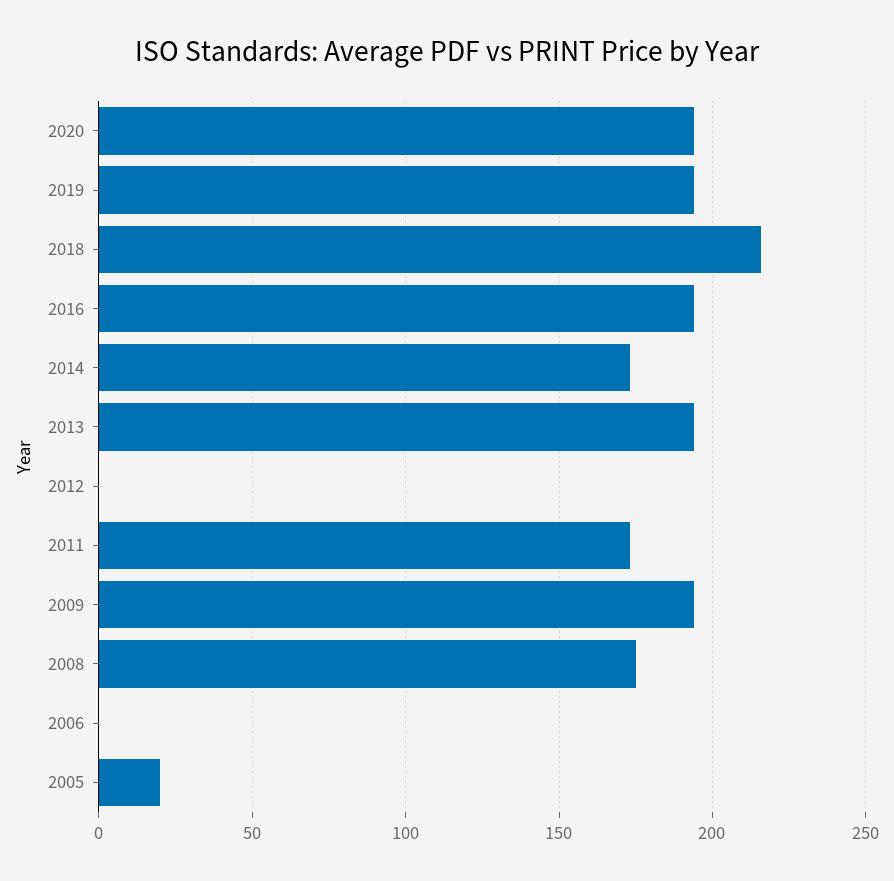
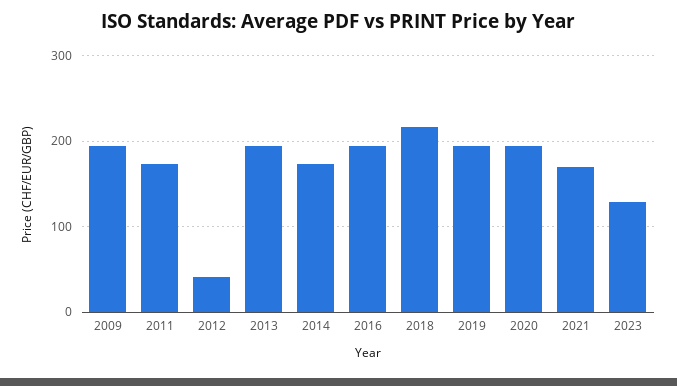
2012: 0 -> 40
2008: 175 -> none
2006: 0 -> none
2005: 20 -> none
2021: none -> 170
2023: none -> 130

